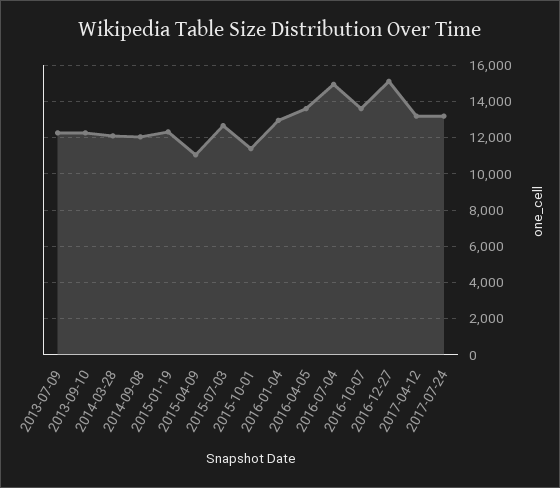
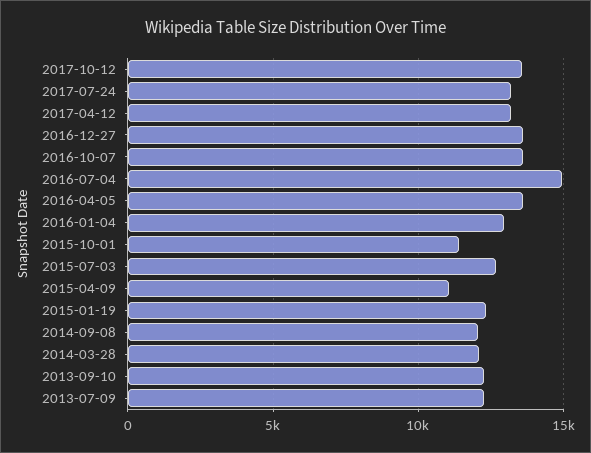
2016-12-27: 15000 -> 13500
2017-10-12: none -> 13500

